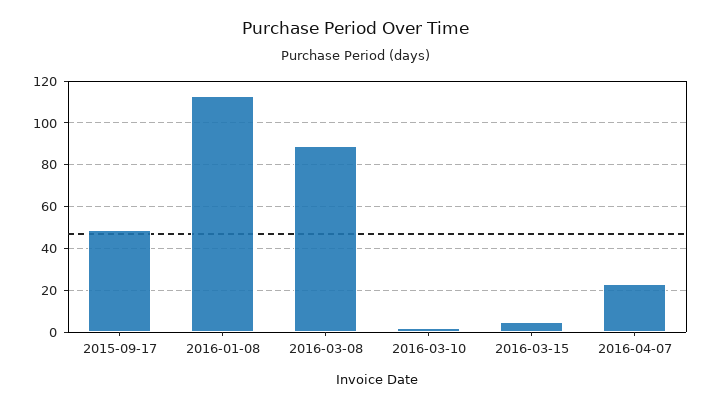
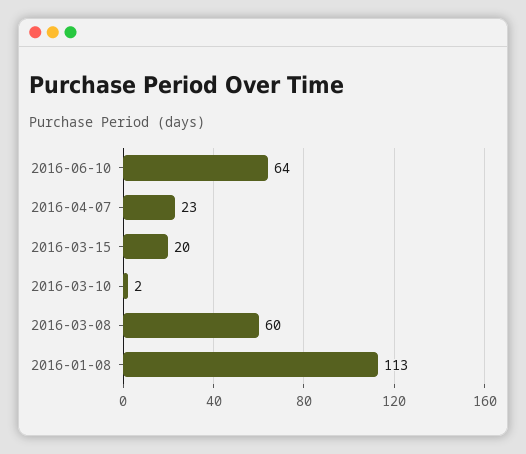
2015-09-17: 50 -> none
2016-03-08: 90 -> 60
2016-03-15: 5 -> 20
2016-06-10: none -> 64

